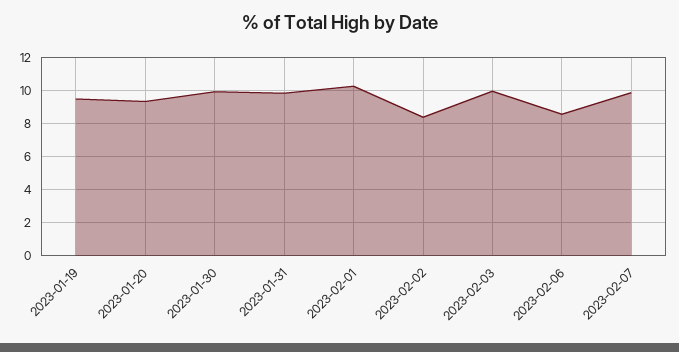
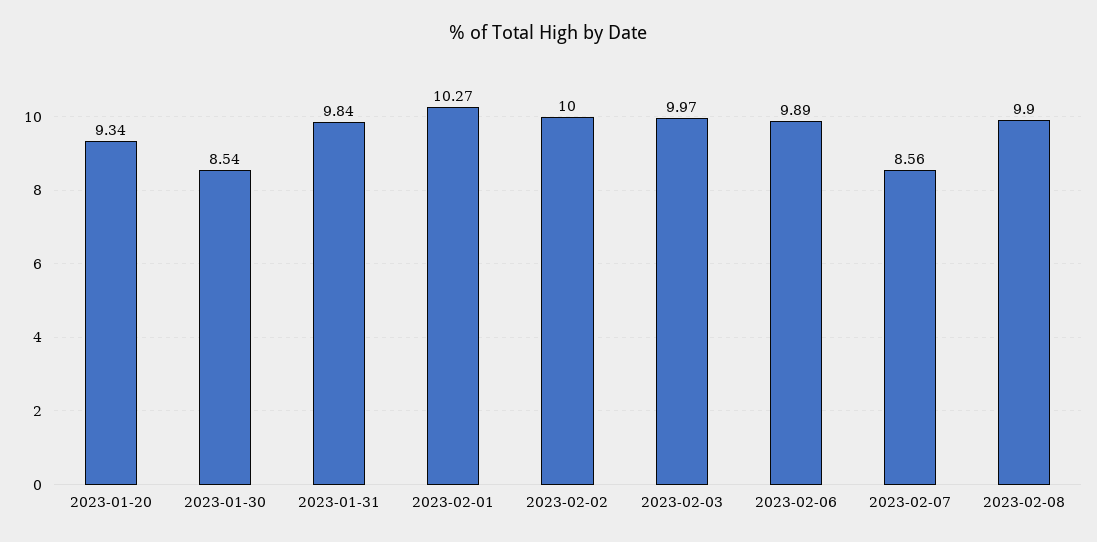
2023-01-19: 9.5 -> none
2023-01-30: 10 -> 8.54
2023-02-02: 8.5 -> 10
2023-02-06: 8.5 -> 9.89
2023-02-07: 10 -> 8.56
2023-02-08: none -> 9.9

